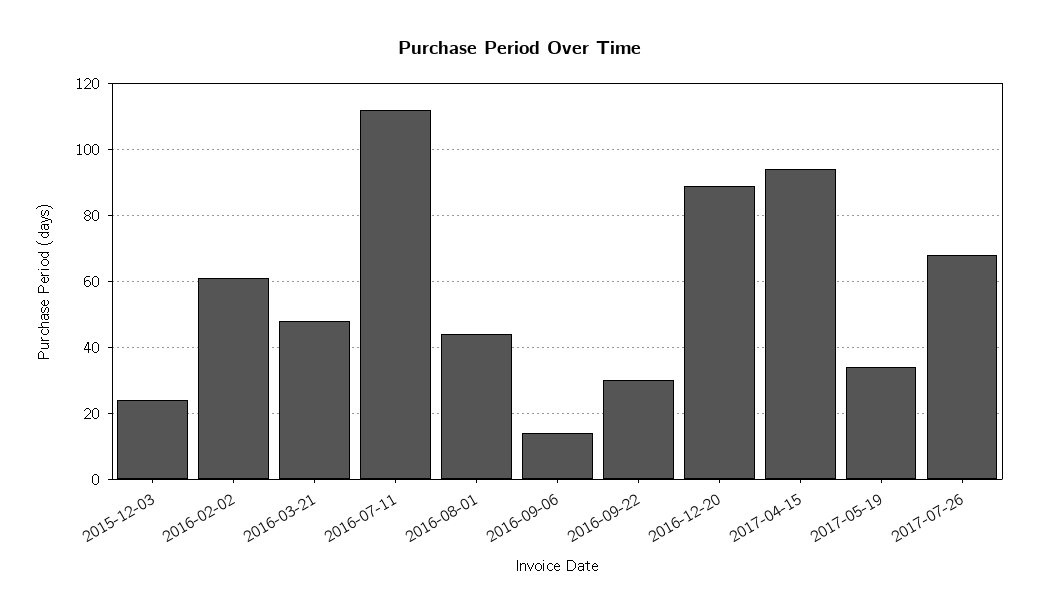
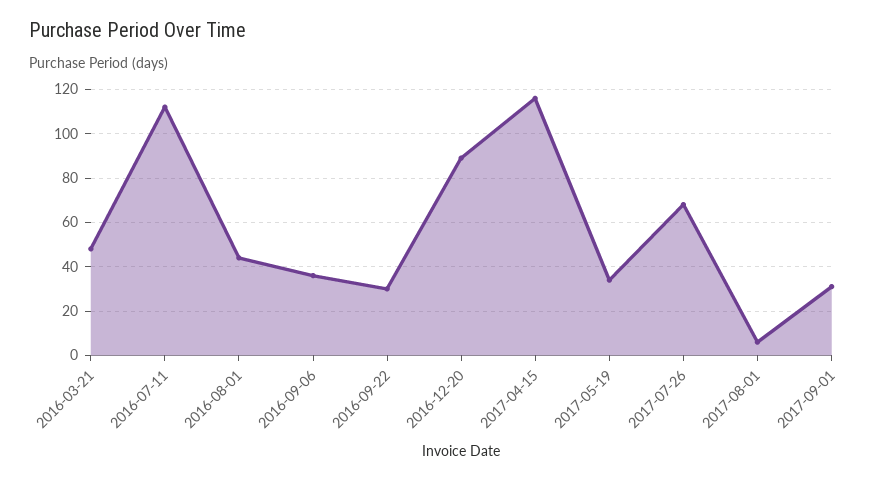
2015-12-03: 25 -> none
2016-02-02: 60 -> none
2016-09-06: 15 -> 35
2017-04-15: 95 -> 115
2017-08-01: none -> 5
2017-09-01: none -> 30

